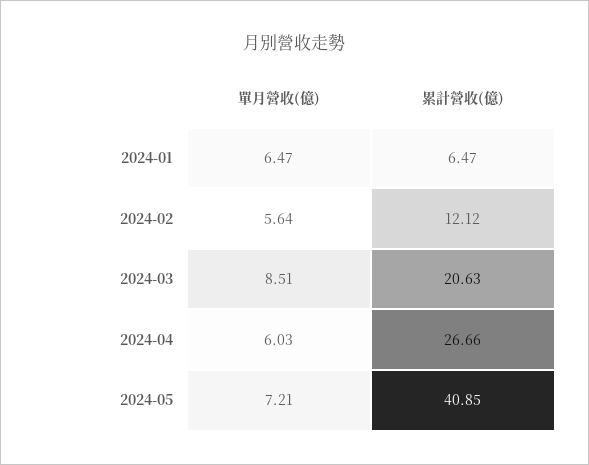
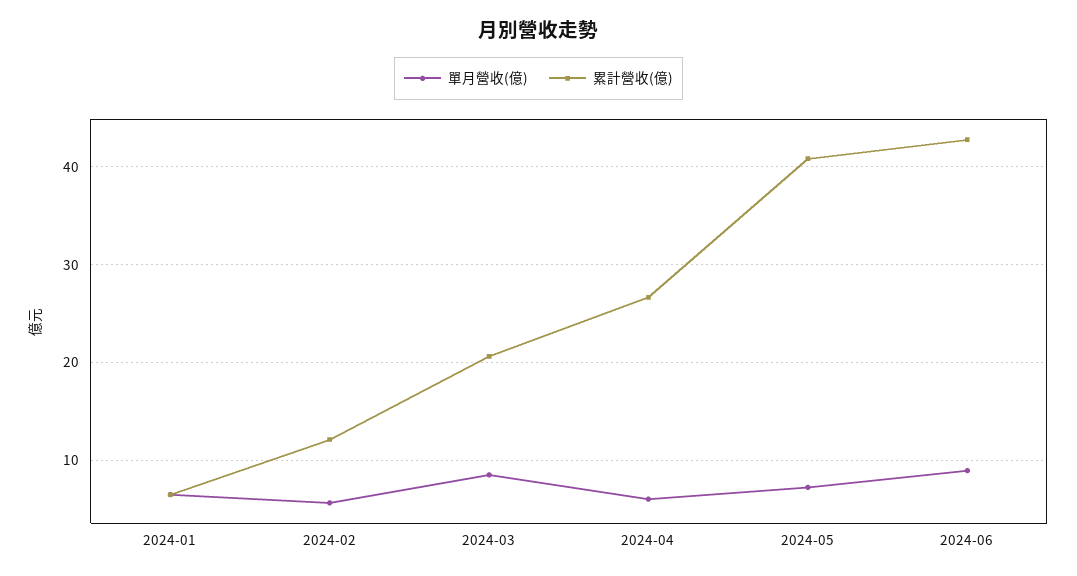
單月營收(億), 2024-06: none -> 9
累計營收(億), 2024-06: none -> 43

